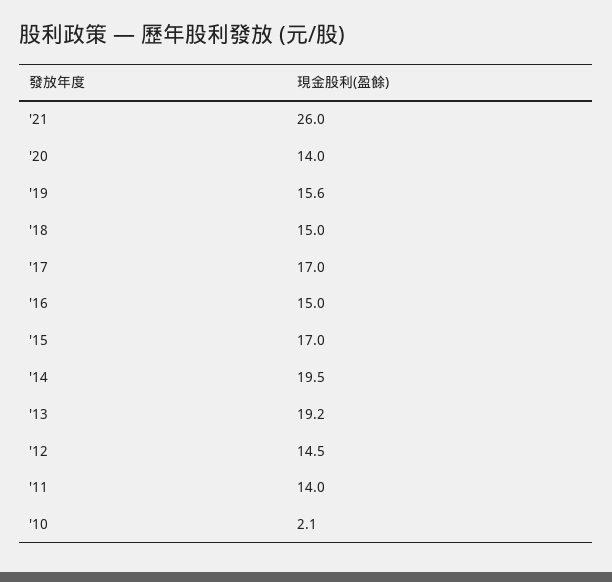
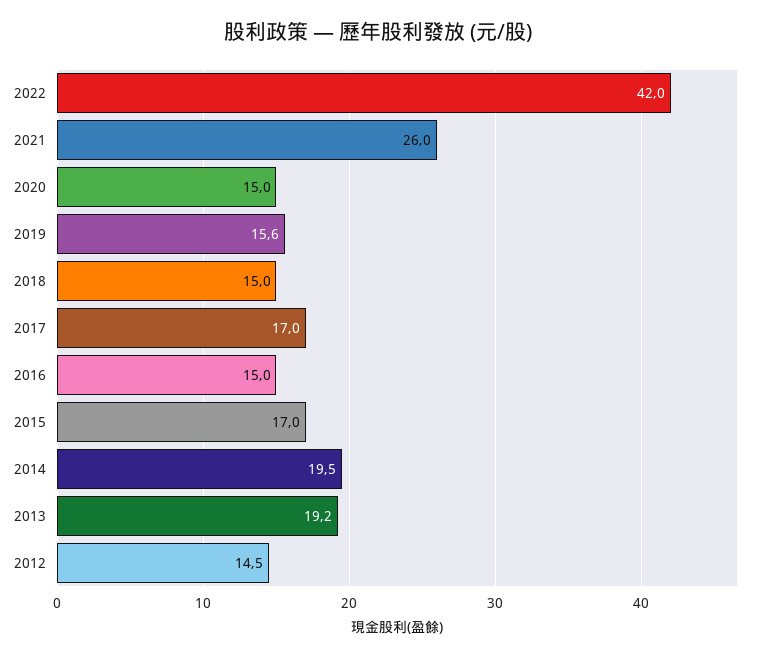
'20: 14 -> 15
'11: 14 -> none
'10: 2.1 -> none
2022: none -> 42

